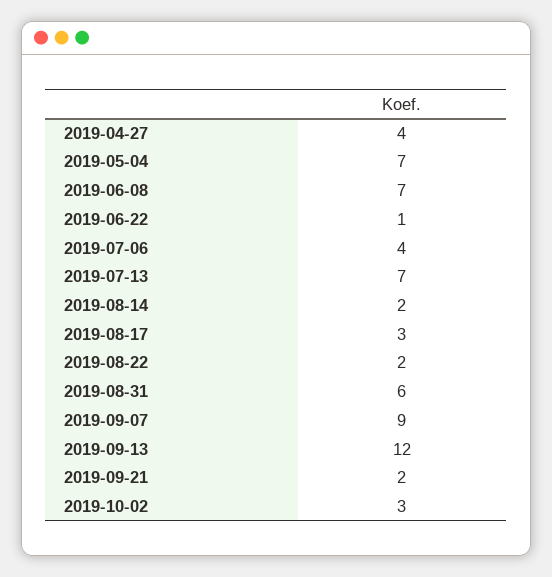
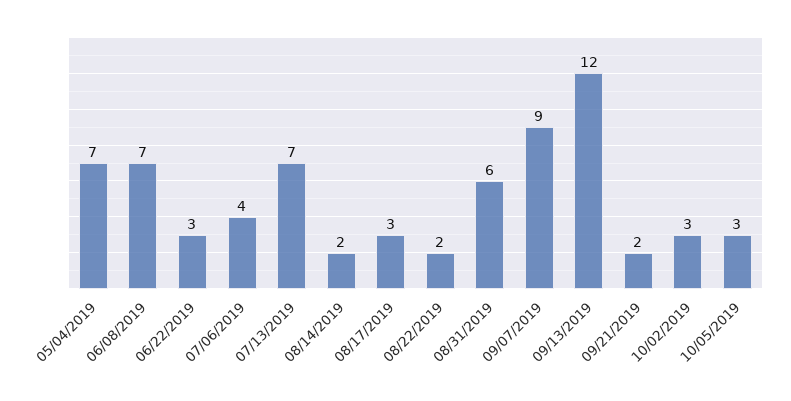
2019-04-27: 4 -> none
2019-06-22: 1 -> 3
10/05/2019: none -> 3

